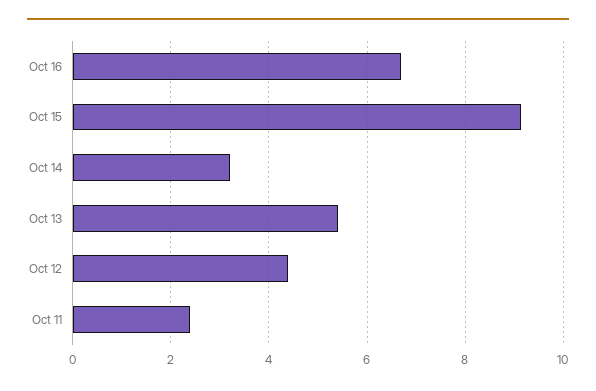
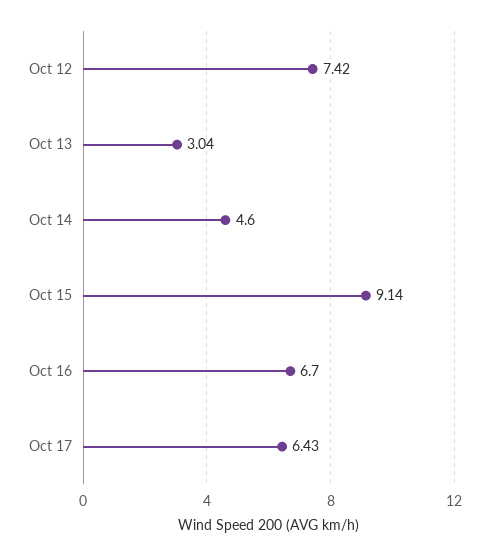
Oct 14: 3.2 -> 4.6
Oct 13: 5.4 -> 3.04
Oct 12: 4.4 -> 7.42
Oct 11: 2.4 -> none
Oct 17: none -> 6.43

